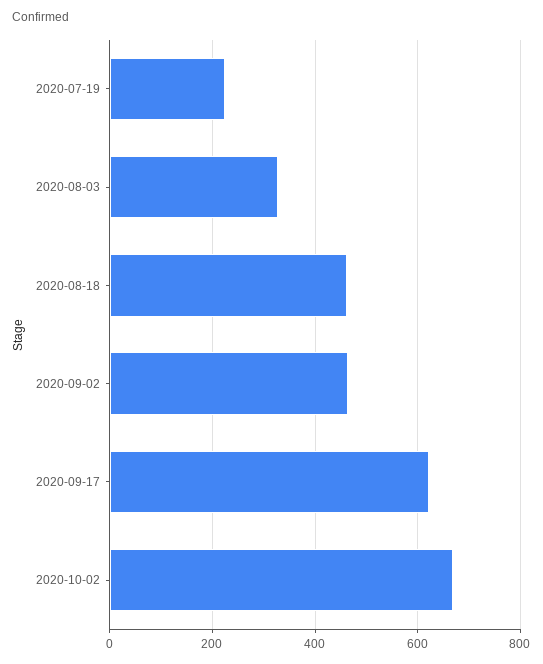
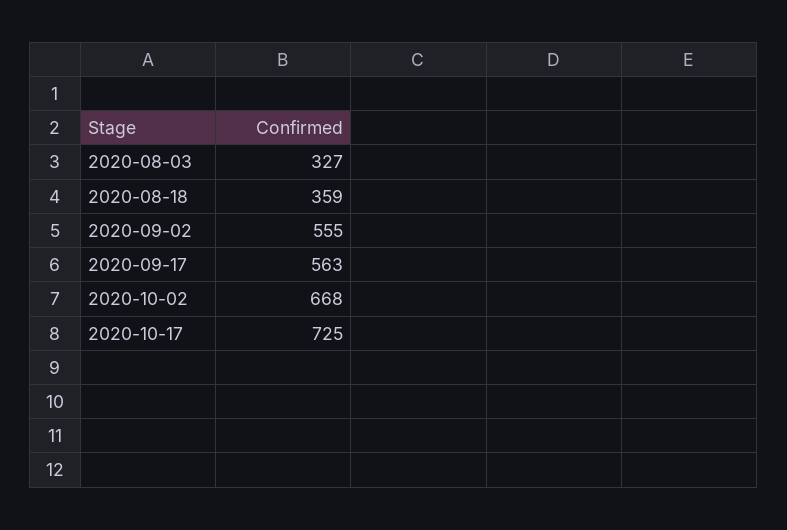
2020-07-19: 220 -> none
2020-08-18: 460 -> 359
2020-09-02: 460 -> 555
2020-09-17: 620 -> 563
2020-10-17: none -> 725

